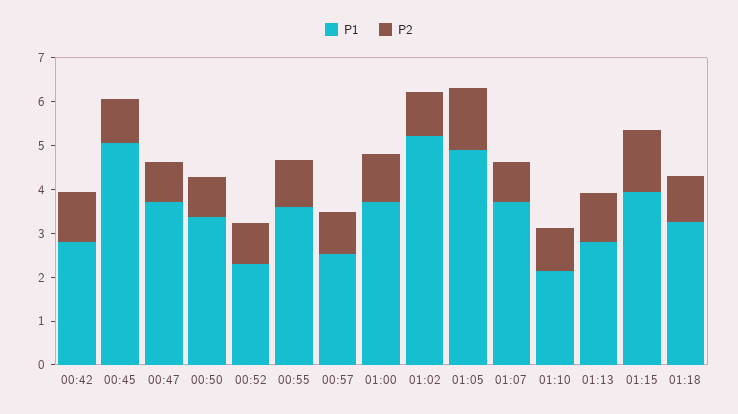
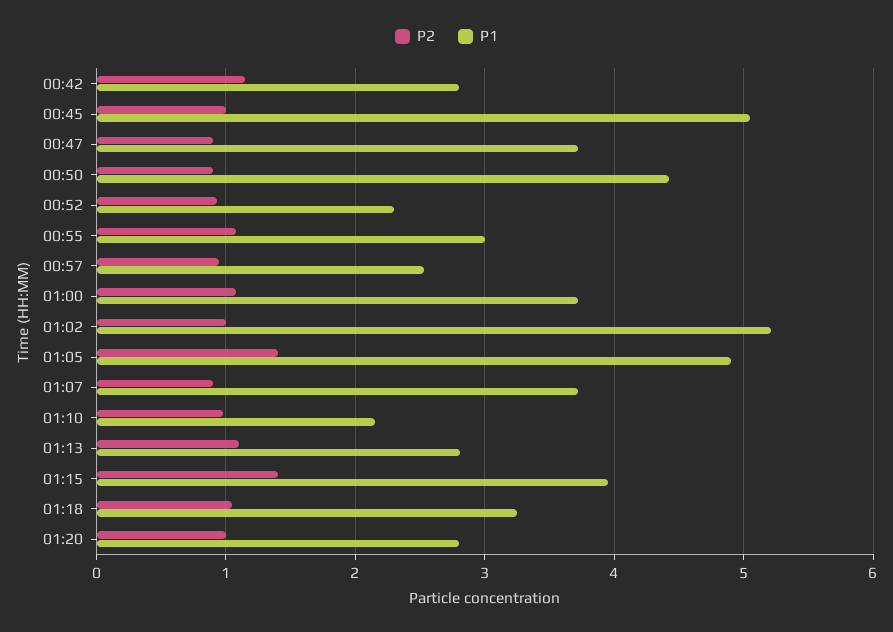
P1, 00:50: 3.4 -> 4.4
P1, 00:55: 3.6 -> 3
P2, 01:20: none -> 1
P1, 01:20: none -> 2.8

